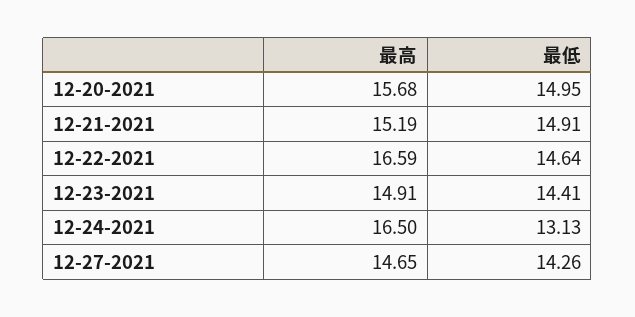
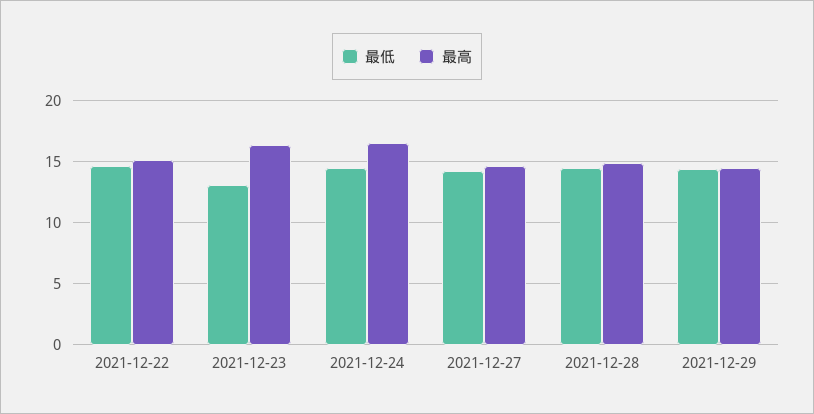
最高, 12-20-2021: 15.68 -> none
最低, 12-20-2021: 14.95 -> none
最高, 12-21-2021: 15.19 -> none
最低, 12-21-2021: 14.91 -> none
最高, 12-22-2021: 16.59 -> 15
最高, 12-23-2021: 14.91 -> 16.5
最低, 12-23-2021: 14.41 -> 13
最低, 12-24-2021: 13.13 -> 14.5
最低, 2021-12-28: none -> 14.5
最高, 2021-12-28: none -> 15
最低, 2021-12-29: none -> 14.5
最高, 2021-12-29: none -> 14.5

